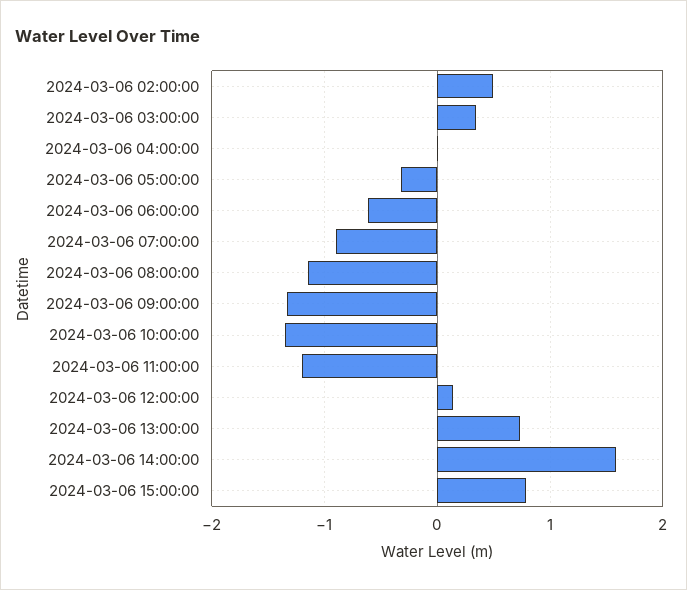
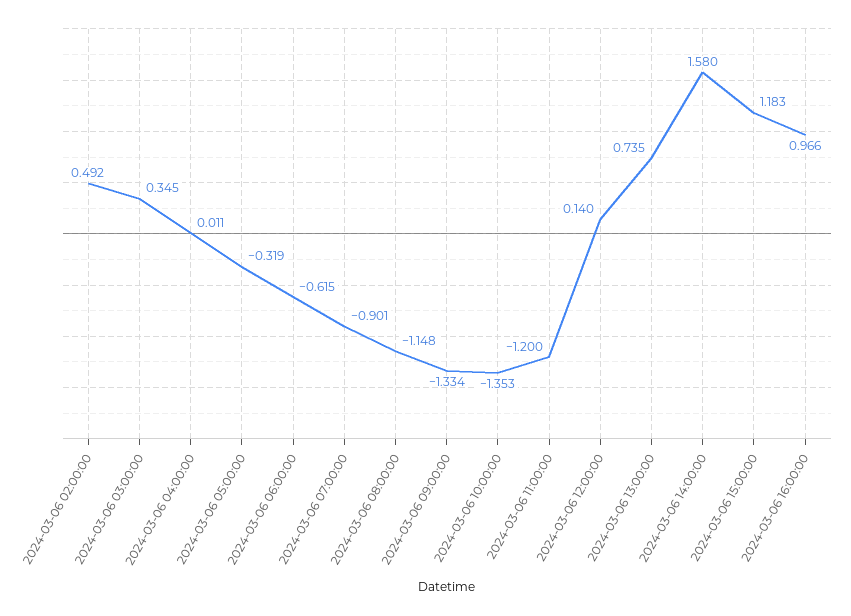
2024-03-06 15:00:00: 0.8 -> 1.183
2024-03-06 16:00:00: none -> 0.966

